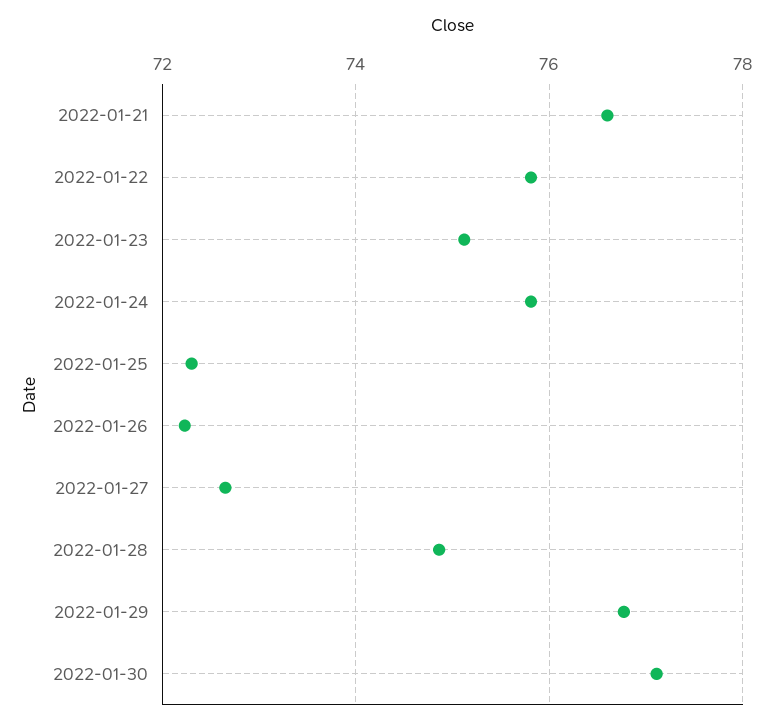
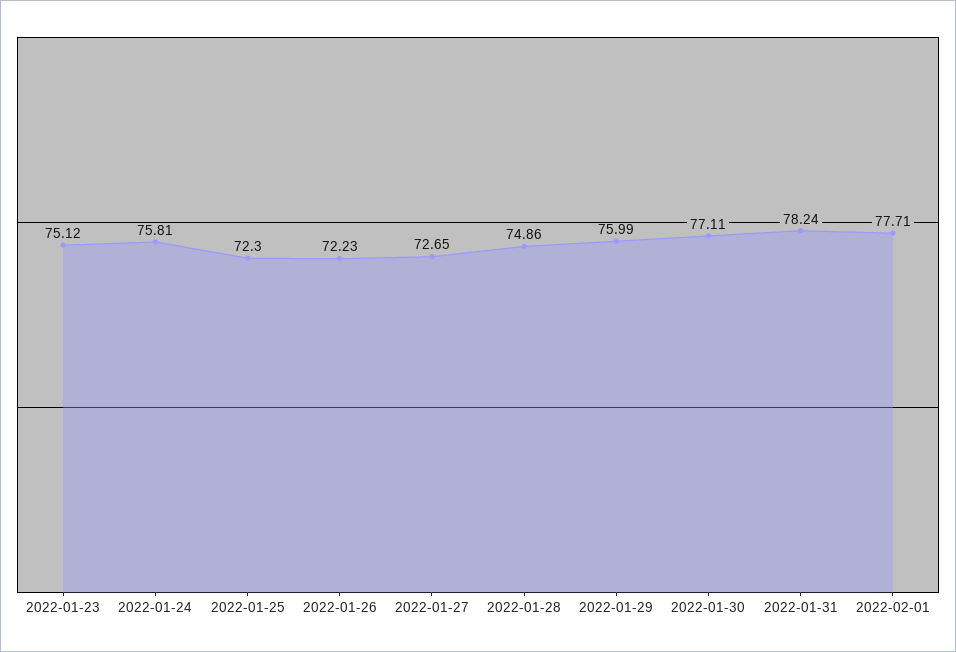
2022-01-21: 76.6 -> none
2022-01-22: 75.8 -> none
2022-01-29: 76.8 -> 75.99
2022-01-31: none -> 78.24
2022-02-01: none -> 77.71

